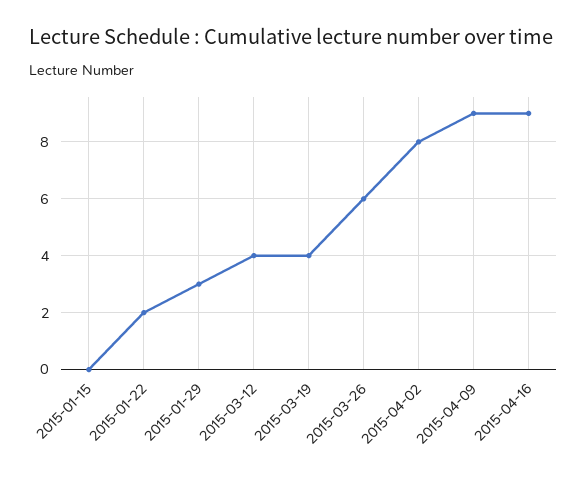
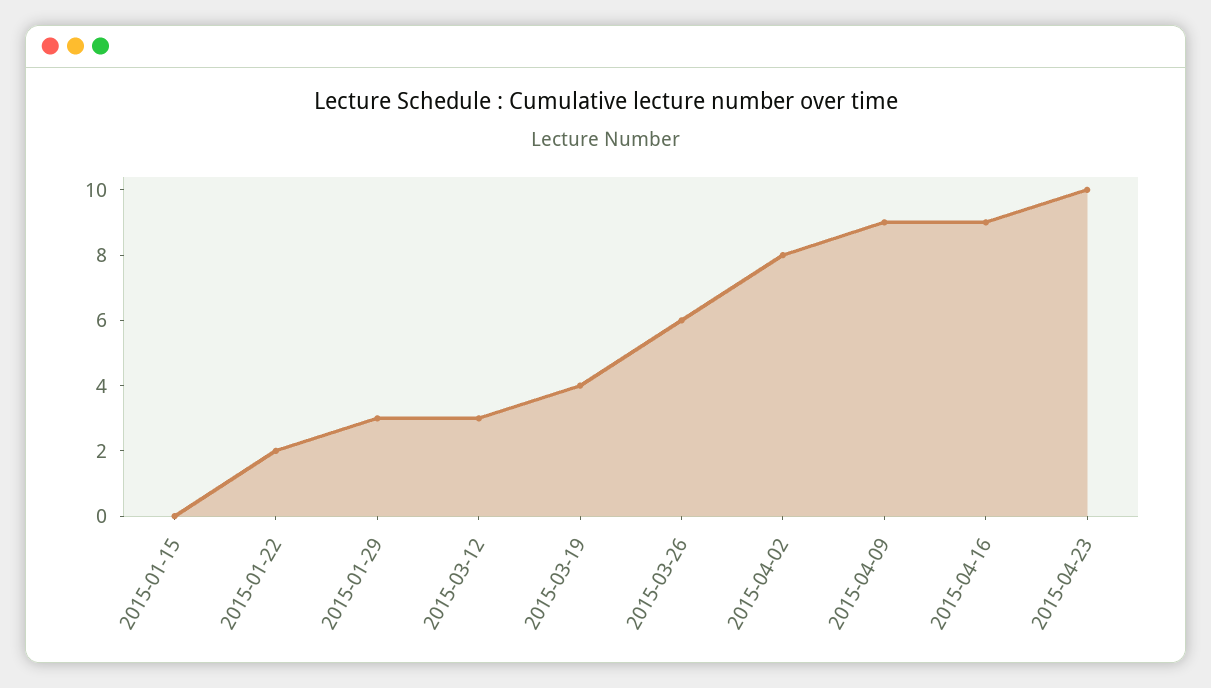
2015-03-12: 4 -> 3
2015-04-23: none -> 10

